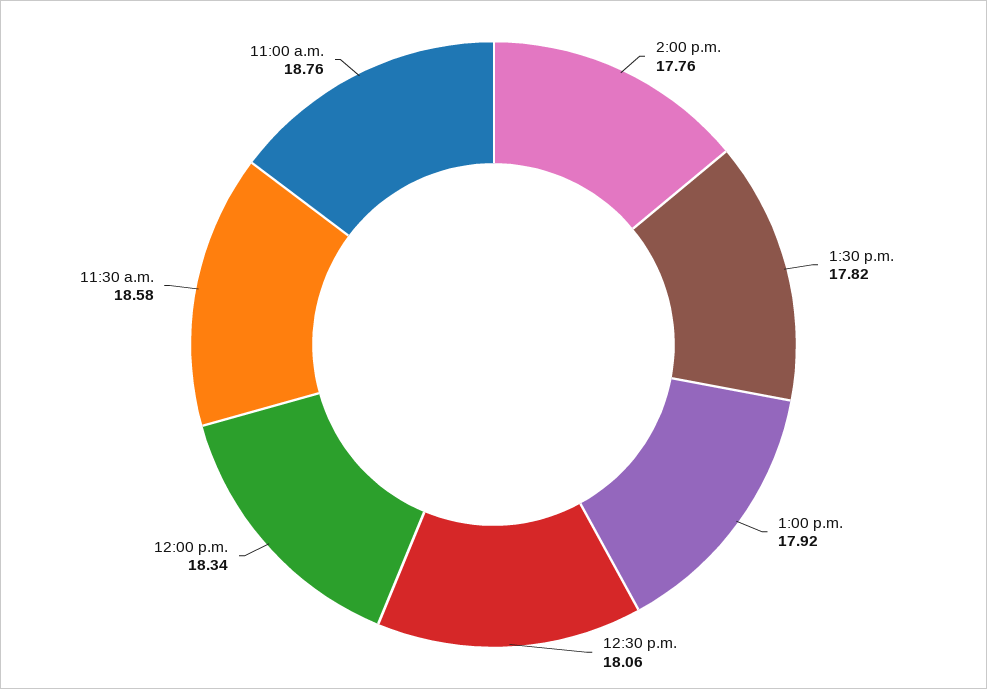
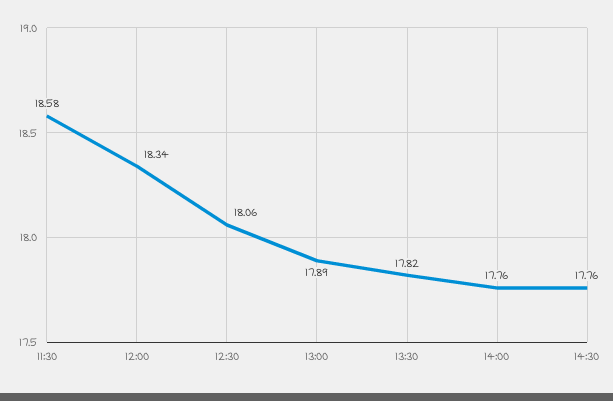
1:00 p.m.: 17.92 -> 17.89
11:00 a.m.: 18.76 -> none
14:30: none -> 17.76

